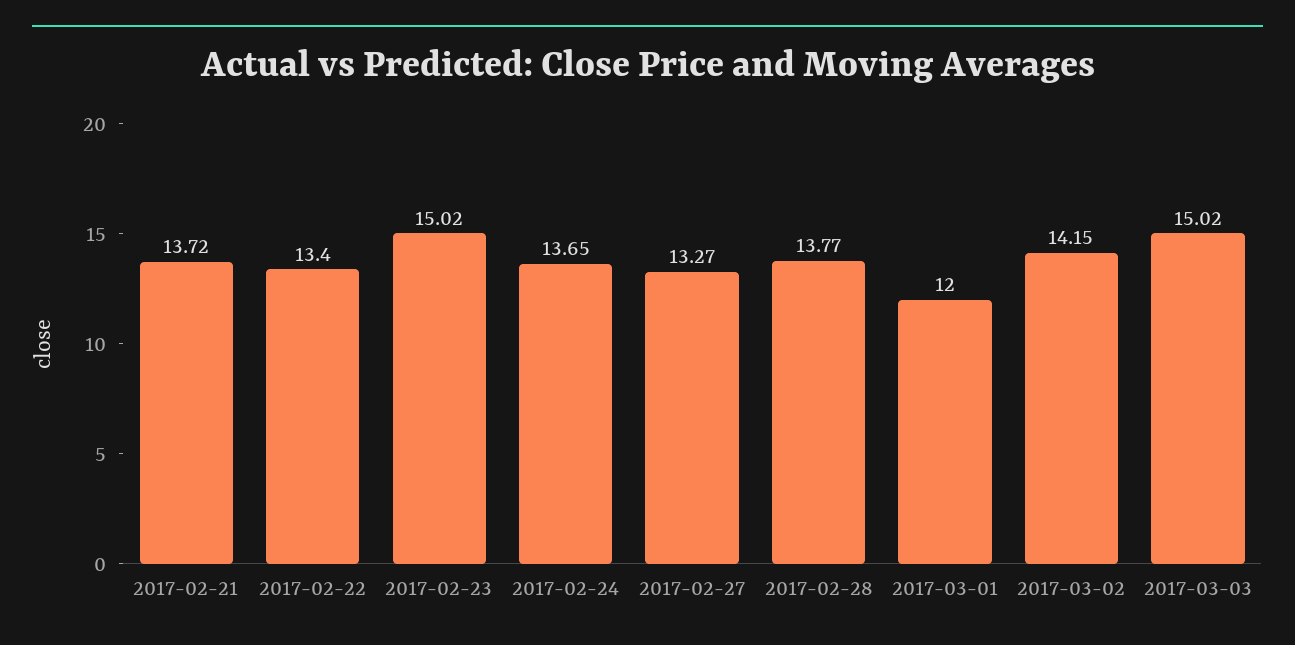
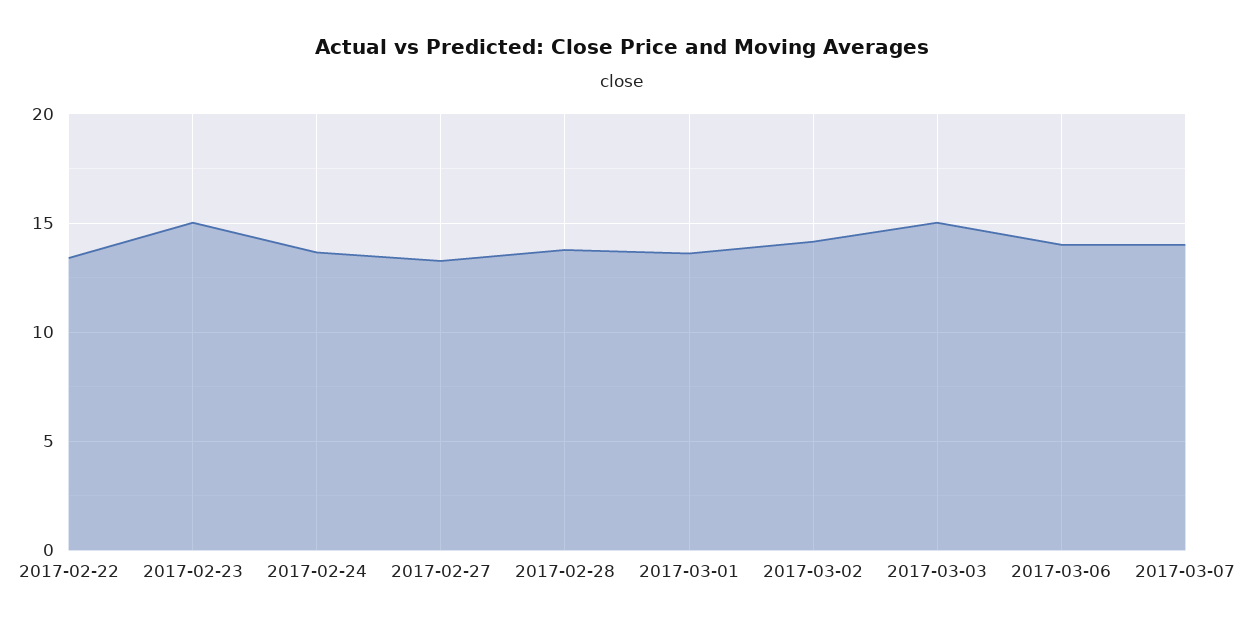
2017-02-21: 13.72 -> none
2017-03-01: 12 -> 13.5
2017-03-06: none -> 14
2017-03-07: none -> 14

